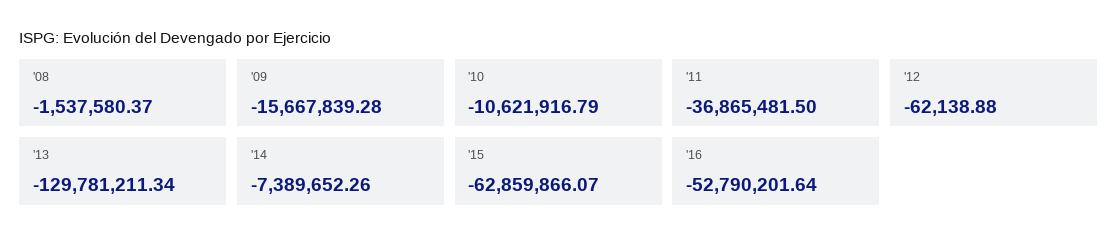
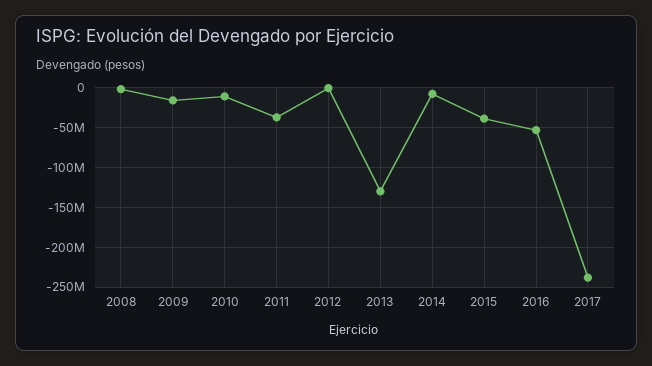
'15: -62859866.07 -> -40000000
2017: none -> -240000000

